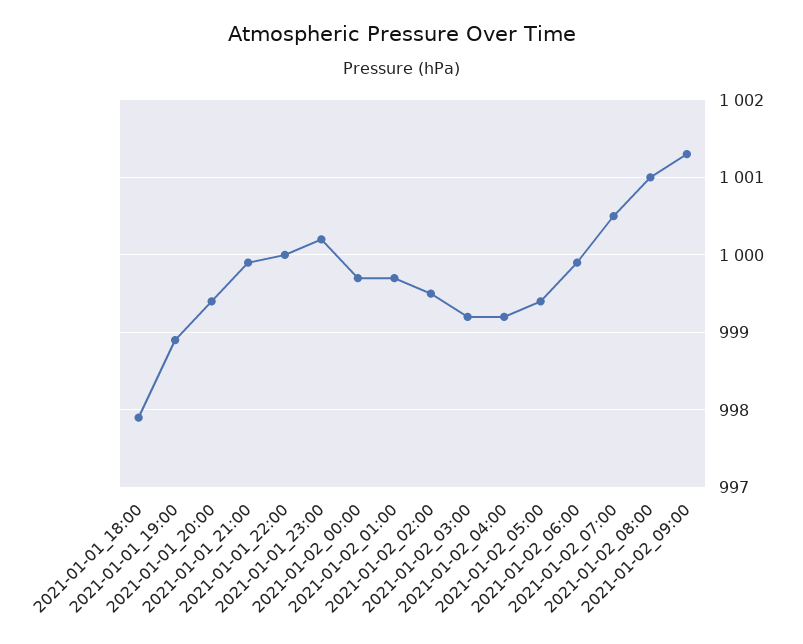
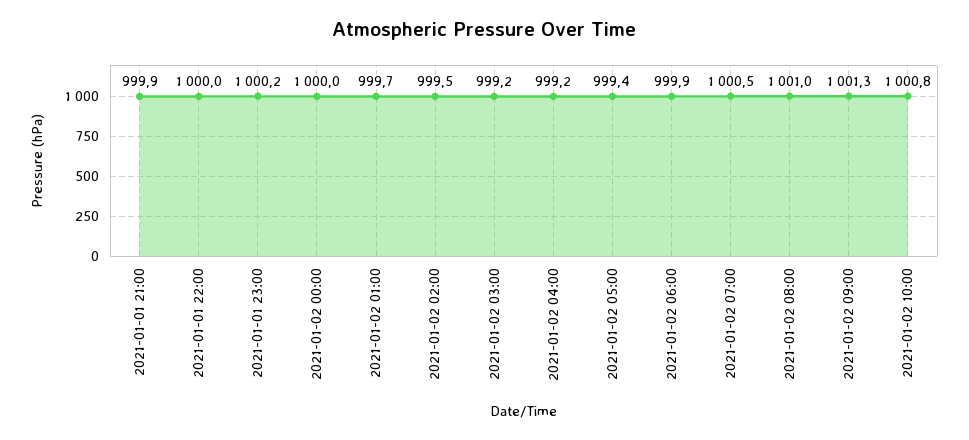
2021-01-01_18:00: 997.9 -> none
2021-01-01_19:00: 998.9 -> none
2021-01-01_20:00: 999.4 -> none
2021-01-02_00:00: 999.7 -> 1000
2021-01-02 10:00: none -> 1000.8

